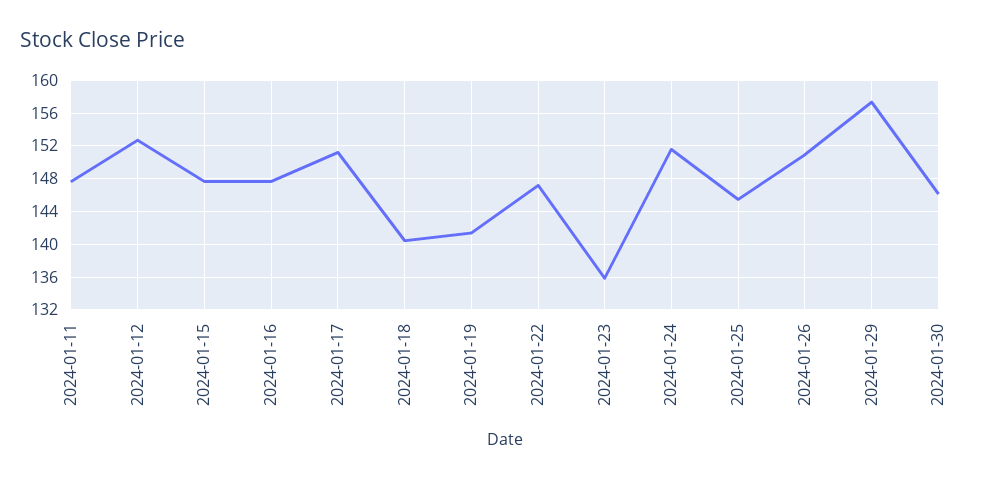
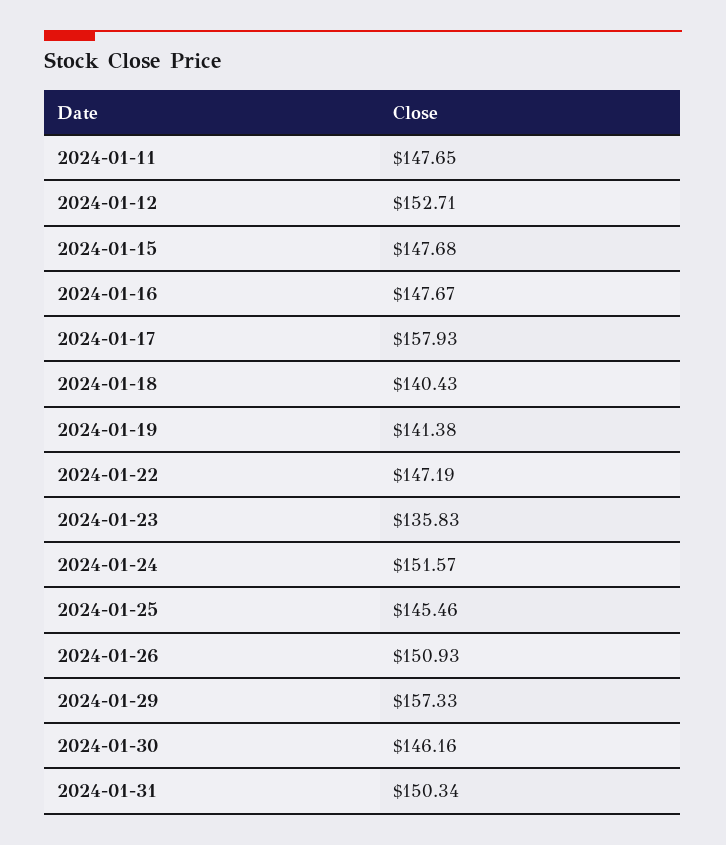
2024-01-17: 151 -> 157.93
2024-01-31: none -> 150.34

